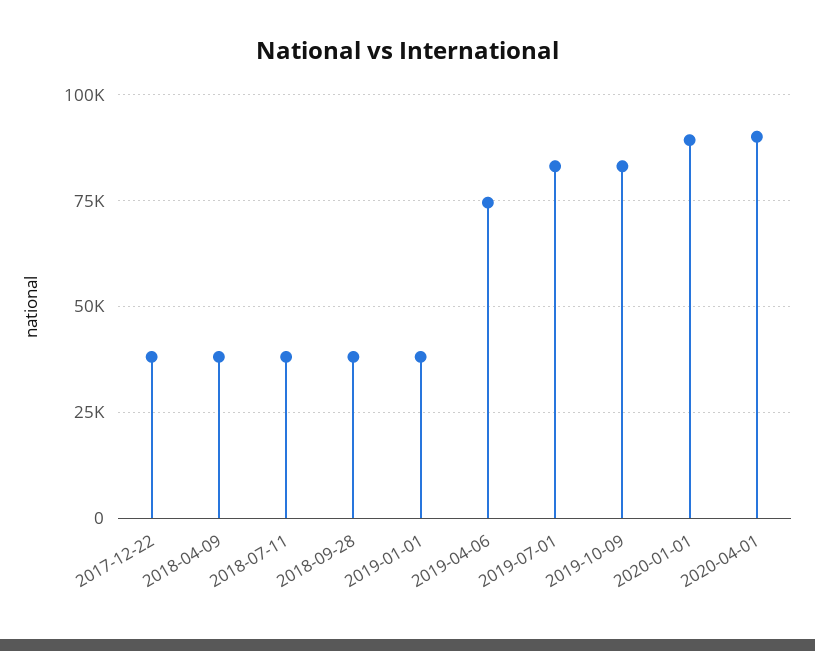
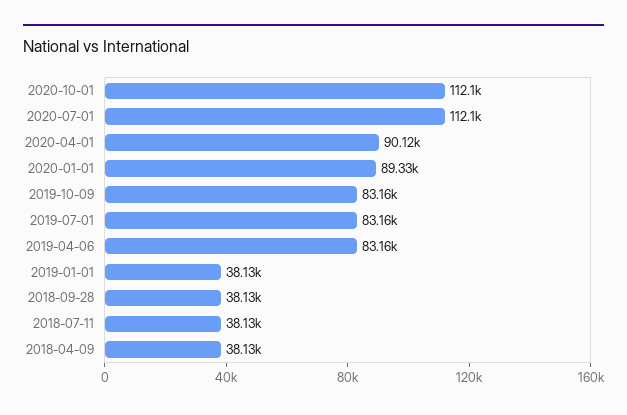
2017-12-22: 37500 -> none
2019-04-06: 75000 -> 83160
2020-10-01: none -> 112100
2020-07-01: none -> 112100

